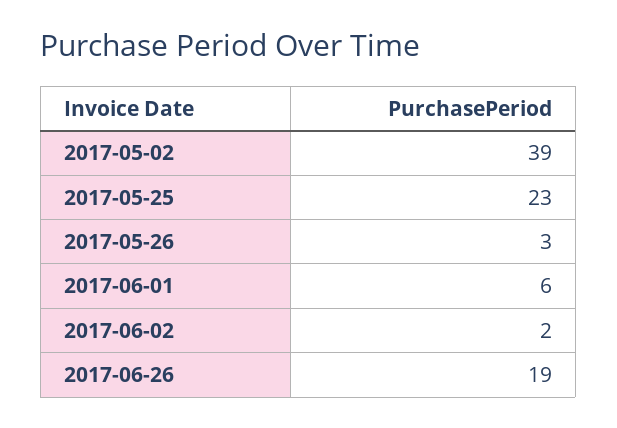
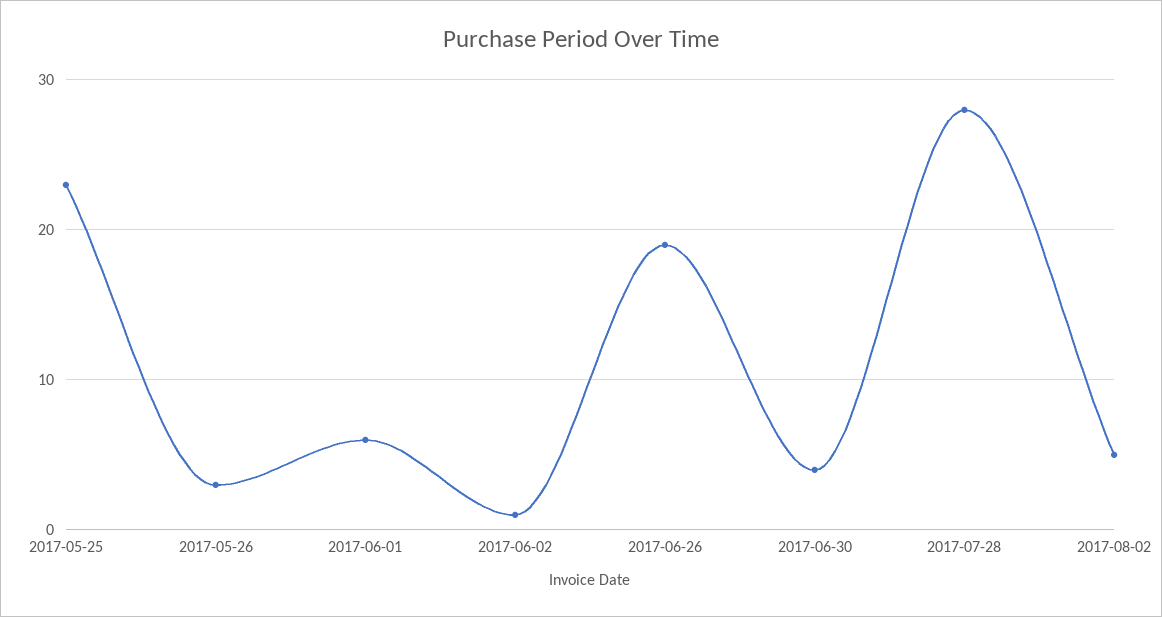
2017-05-02: 39 -> none
2017-06-02: 2 -> 1
2017-06-30: none -> 4
2017-07-28: none -> 28
2017-08-02: none -> 5

